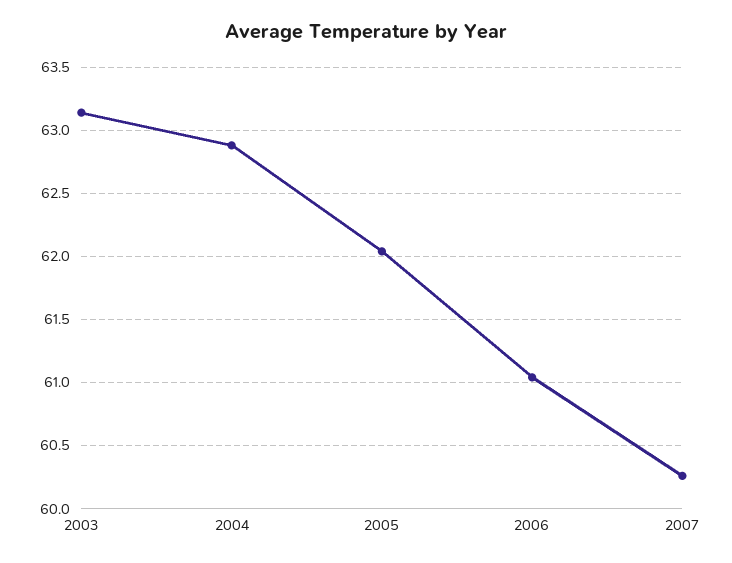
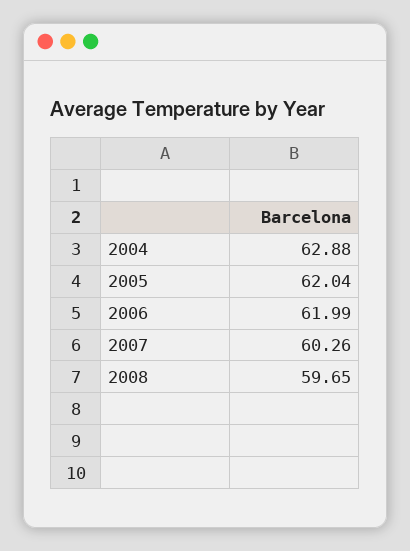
2003: 63.15 -> none
2006: 61.05 -> 61.99
2008: none -> 59.65

